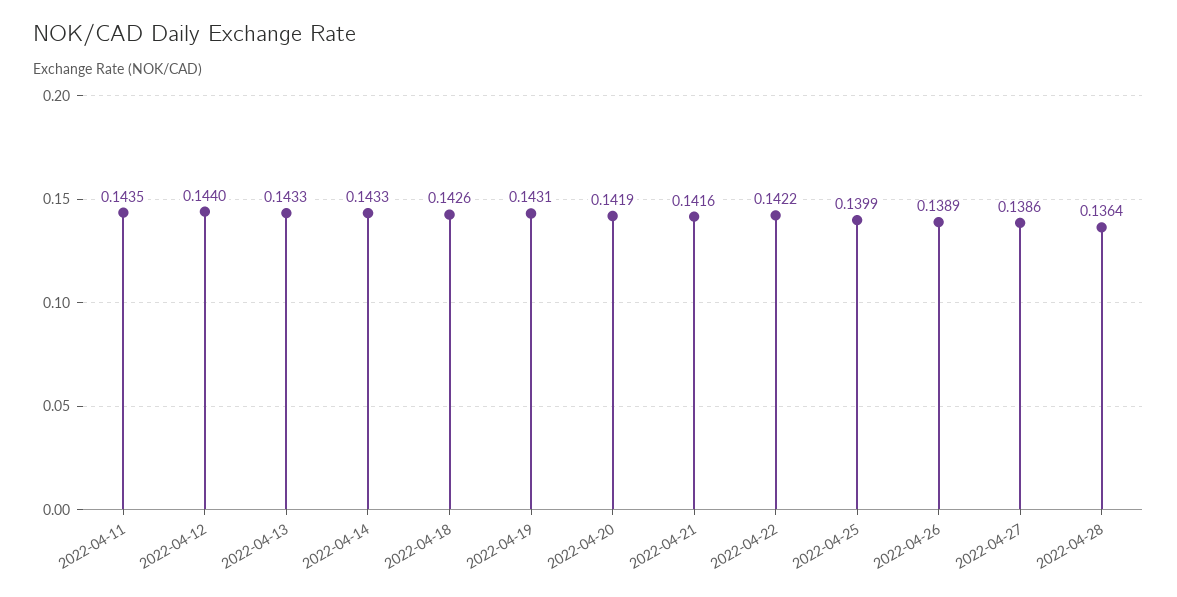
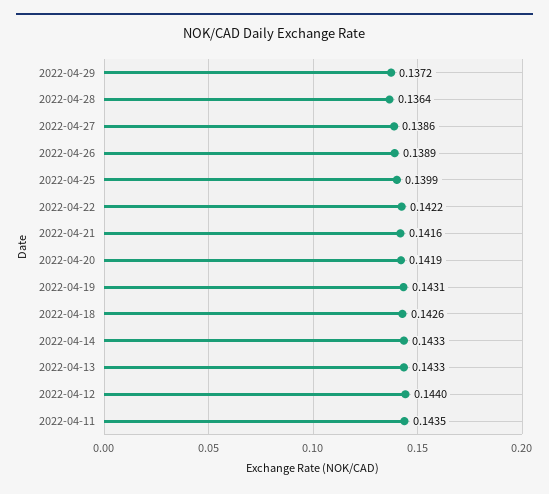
2022-04-29: none -> 0.1372

